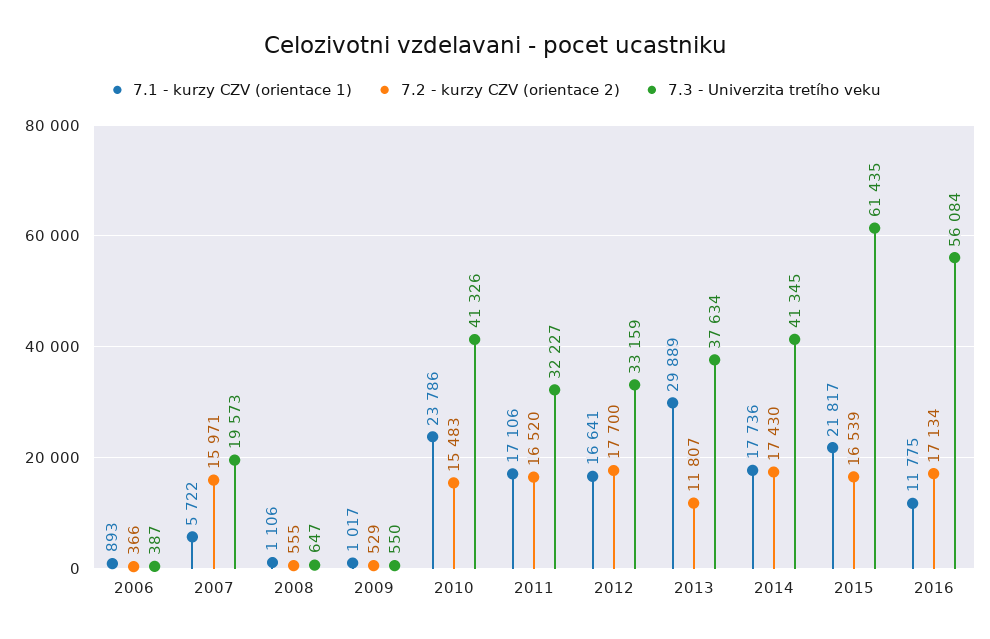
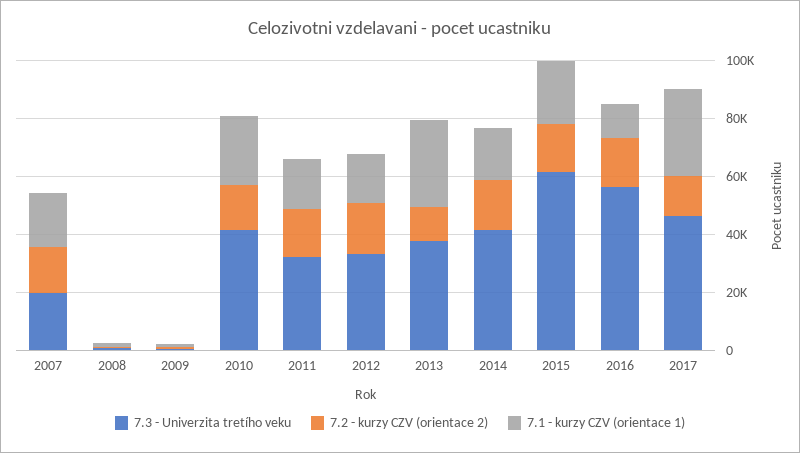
7.1 - kurzy CZV (orientace 1), 2006: 893 -> none
7.2 - kurzy CZV (orientace 2), 2006: 366 -> none
7.3 - Univerzita tretího veku, 2006: 387 -> none
7.1 - kurzy CZV (orientace 1), 2007: 5722 -> 20000
7.3 - Univerzita tretího veku, 2017: none -> 45000
7.2 - kurzy CZV (orientace 2), 2017: none -> 15000
7.1 - kurzy CZV (orientace 1), 2017: none -> 30000

